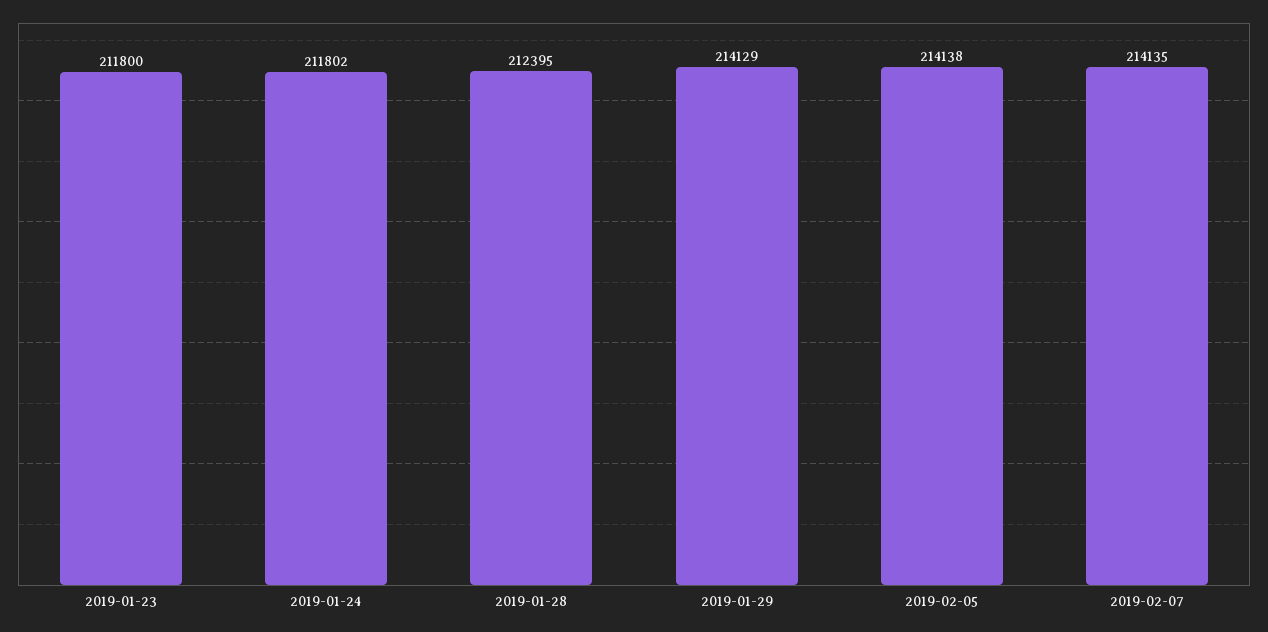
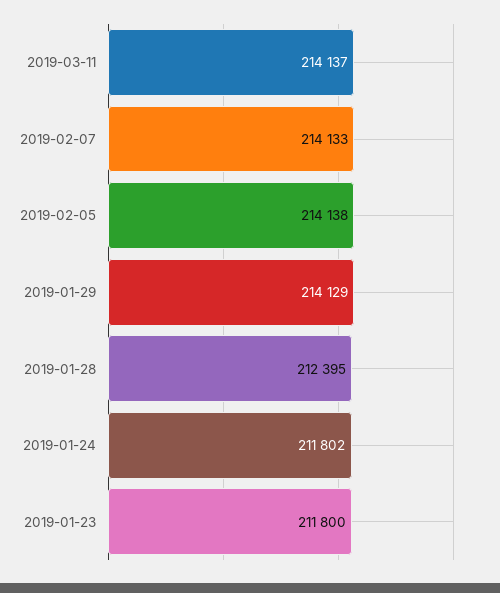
2019-02-07: 214135 -> 214133
2019-03-11: none -> 214137

